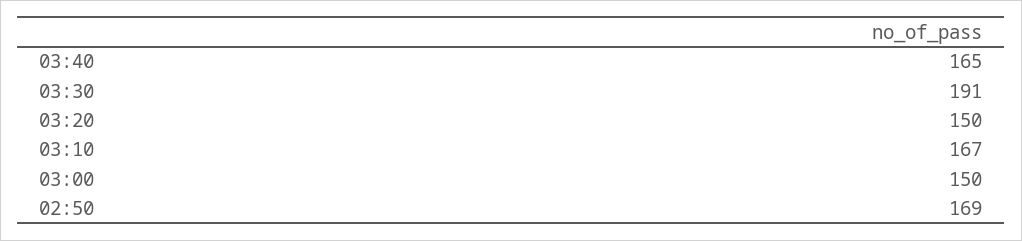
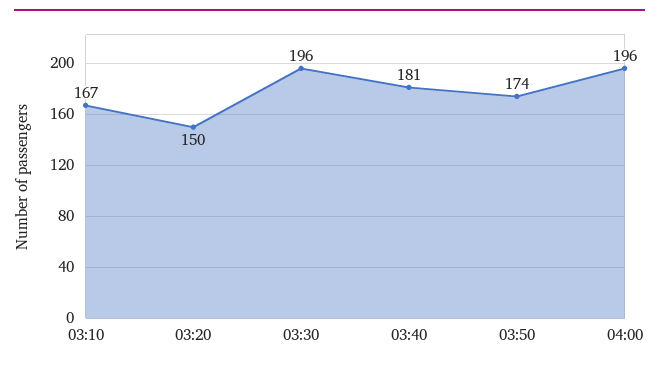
03:40: 165 -> 181
03:30: 191 -> 196
03:00: 150 -> none
02:50: 169 -> none
03:50: none -> 174
04:00: none -> 196

